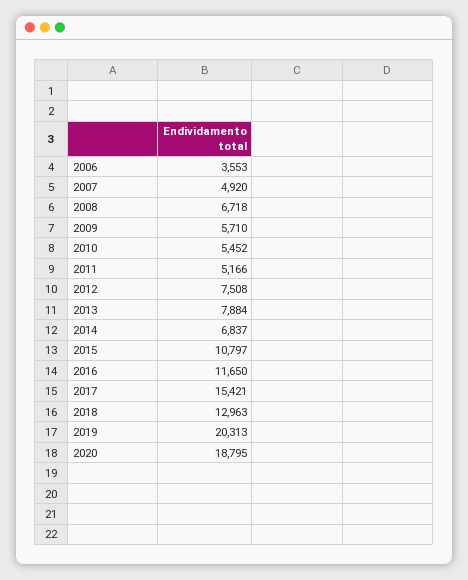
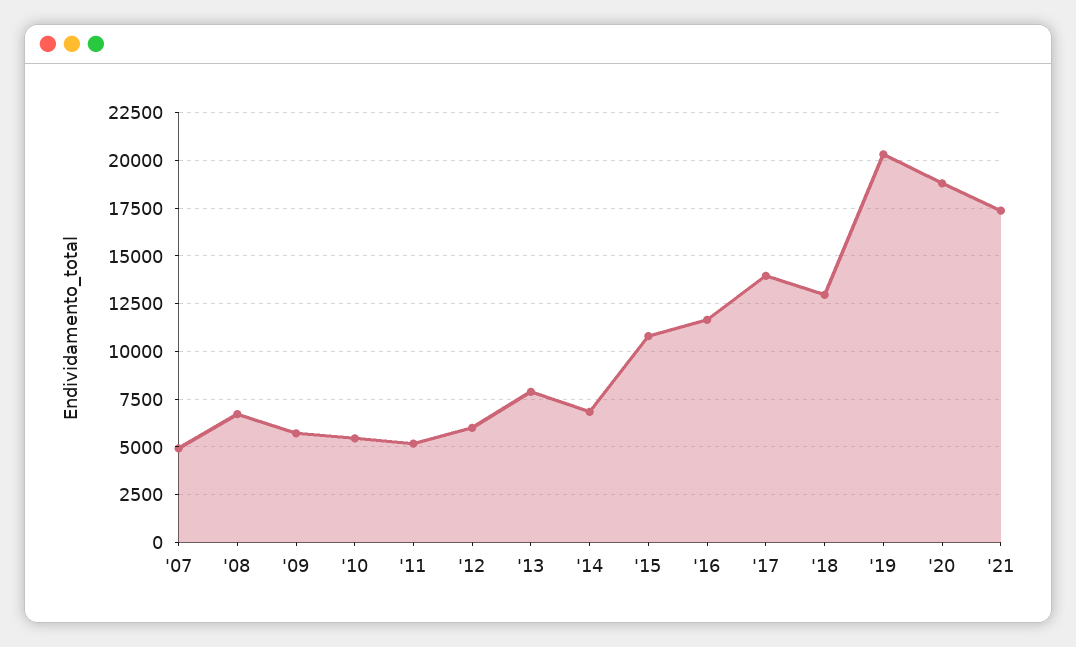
2006: 3553 -> none
2012: 7508 -> 6000
2017: 15421 -> 14000
'21: none -> 17500

